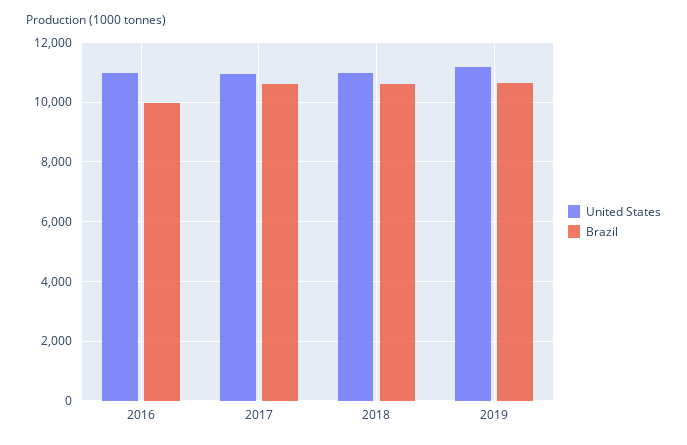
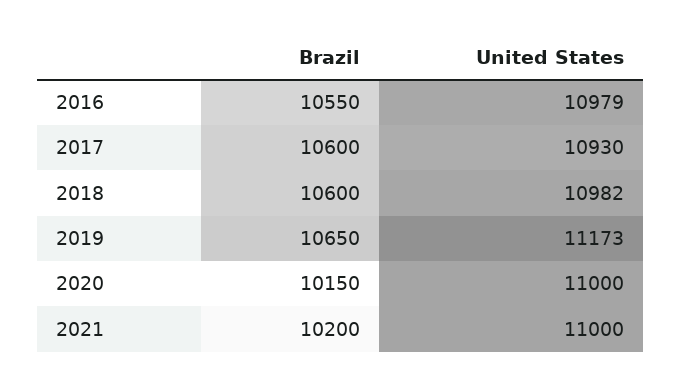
Brazil, 2016: 10000 -> 10550
Brazil, 2020: none -> 10150
United States, 2020: none -> 11000
Brazil, 2021: none -> 10200
United States, 2021: none -> 11000

